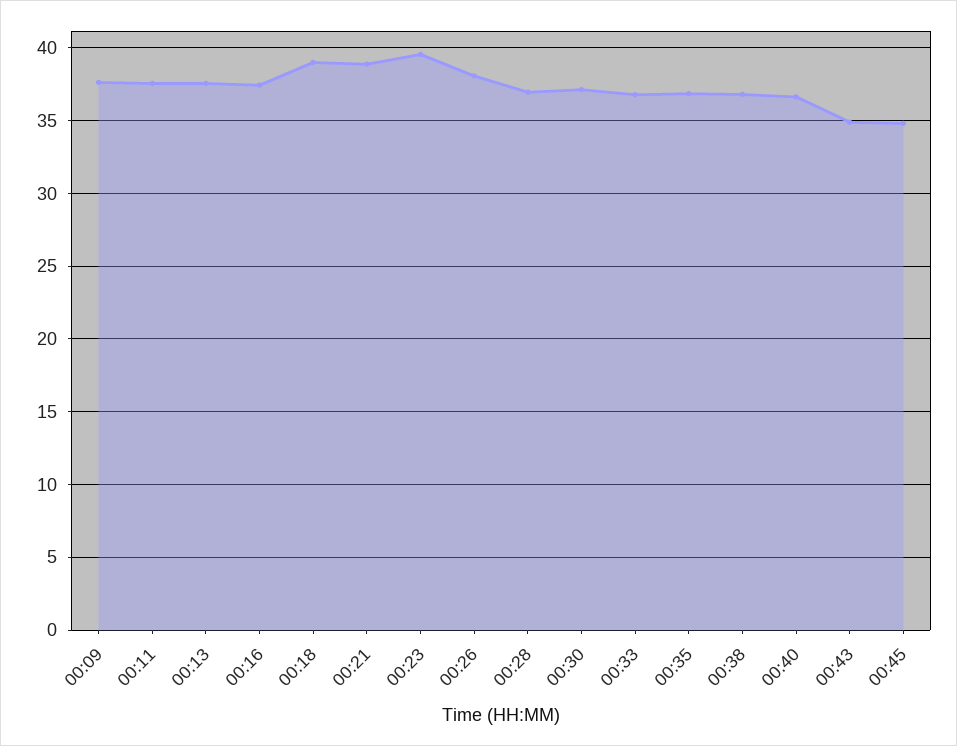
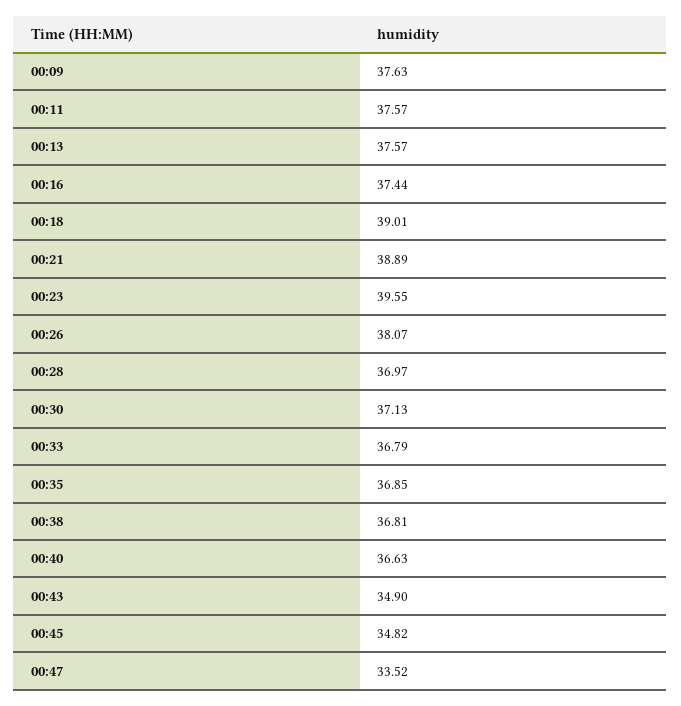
00:47: none -> 33.52

